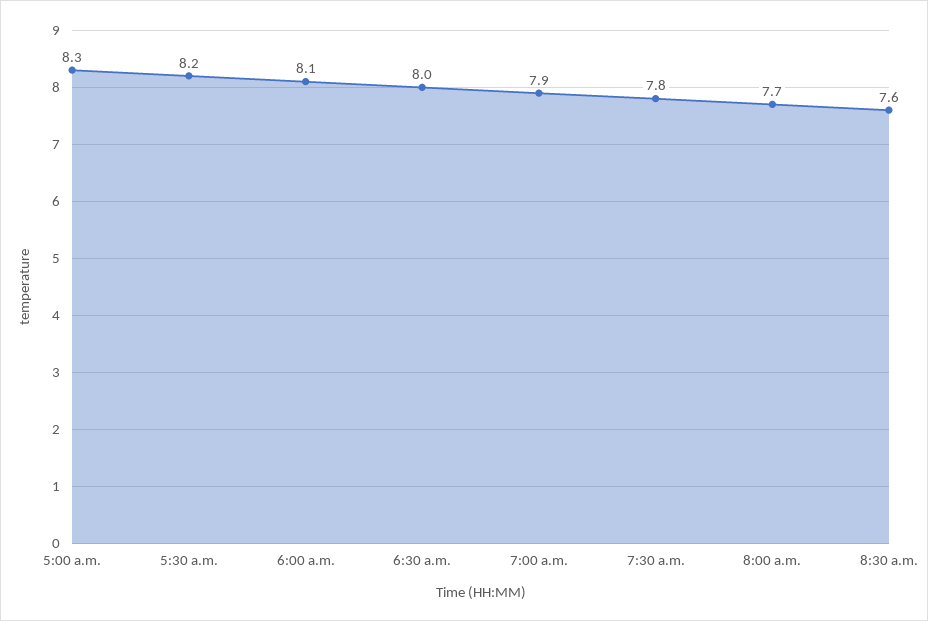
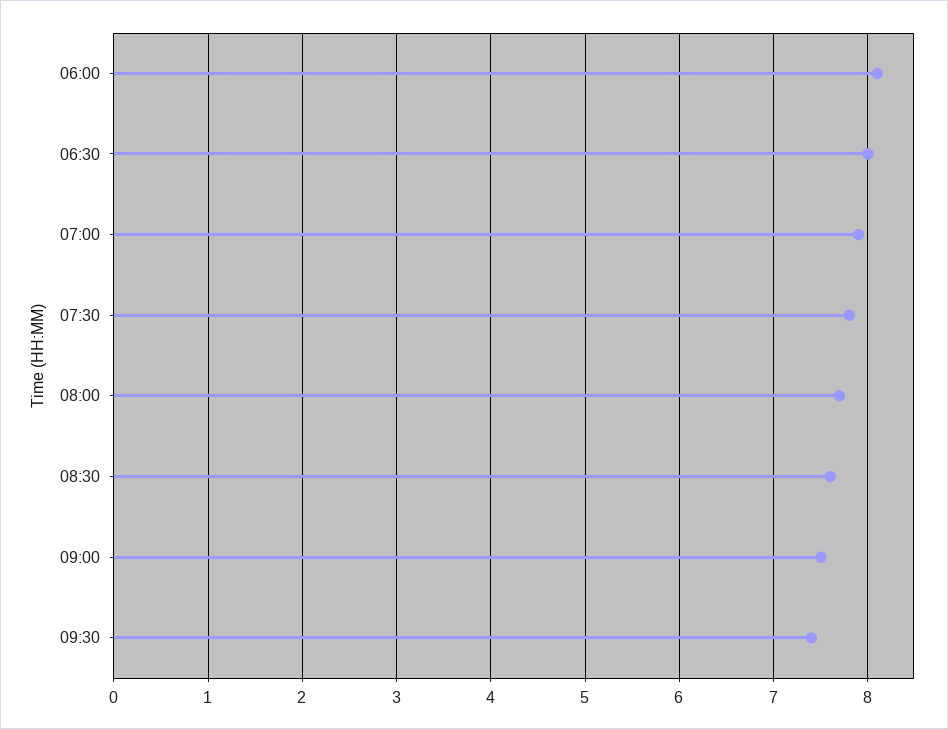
5:00 a.m.: 8.3 -> none
5:30 a.m.: 8.2 -> none
09:00: none -> 7.5
09:30: none -> 7.4

